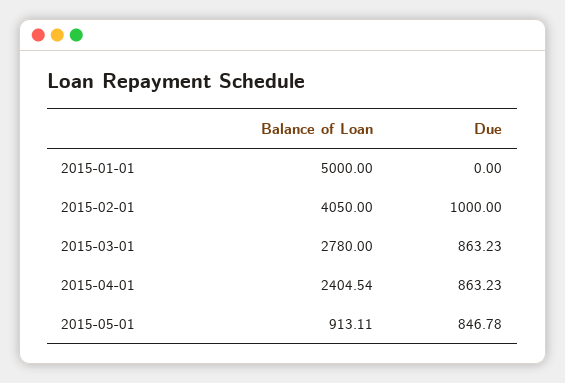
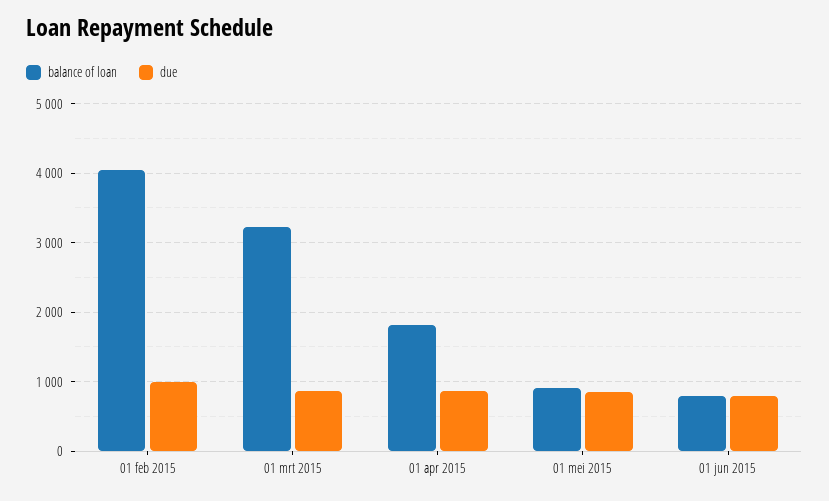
Balance of Loan, 2015-01-01: 5000 -> none
Due, 2015-01-01: 0 -> none
Balance of Loan, 2015-03-01: 2780 -> 3200
Balance of Loan, 2015-04-01: 2404.54 -> 1800
Balance of Loan, 01 jun 2015: none -> 800
Due, 01 jun 2015: none -> 800

